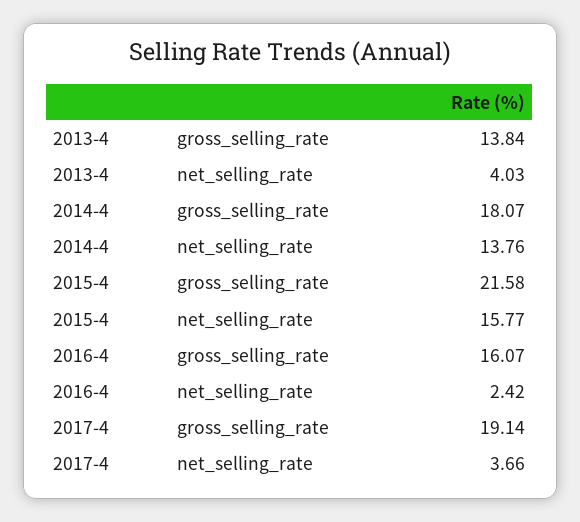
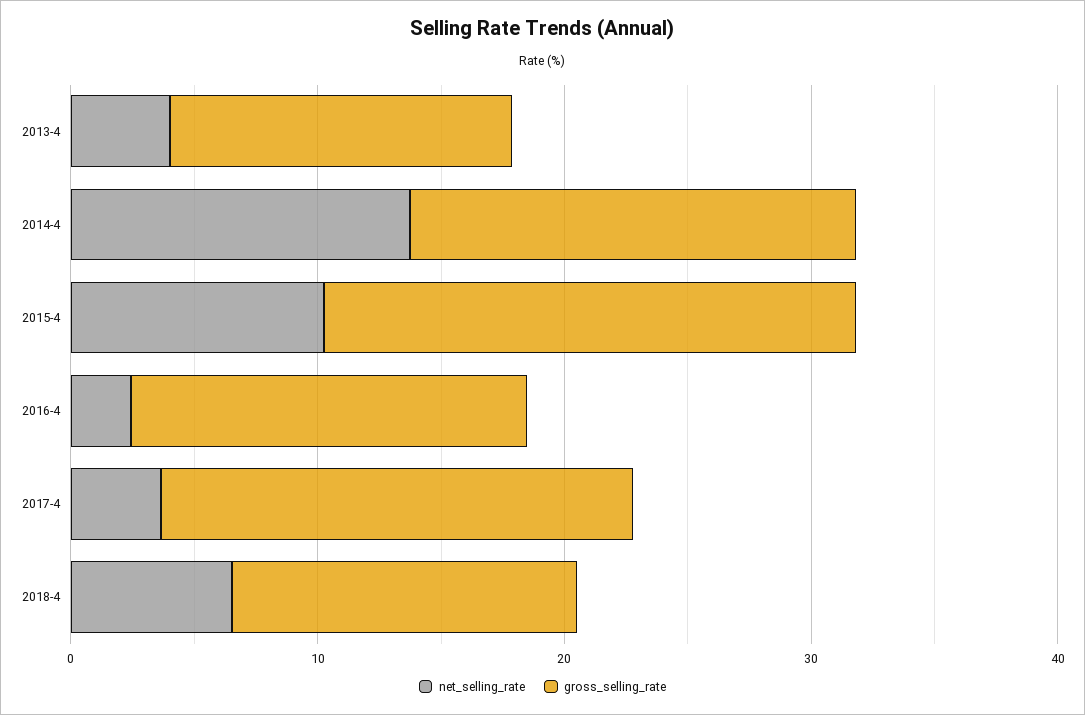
net_selling_rate, 2015-4: 15.77 -> 10
net_selling_rate, 2018-4: none -> 6
gross_selling_rate, 2018-4: none -> 14

